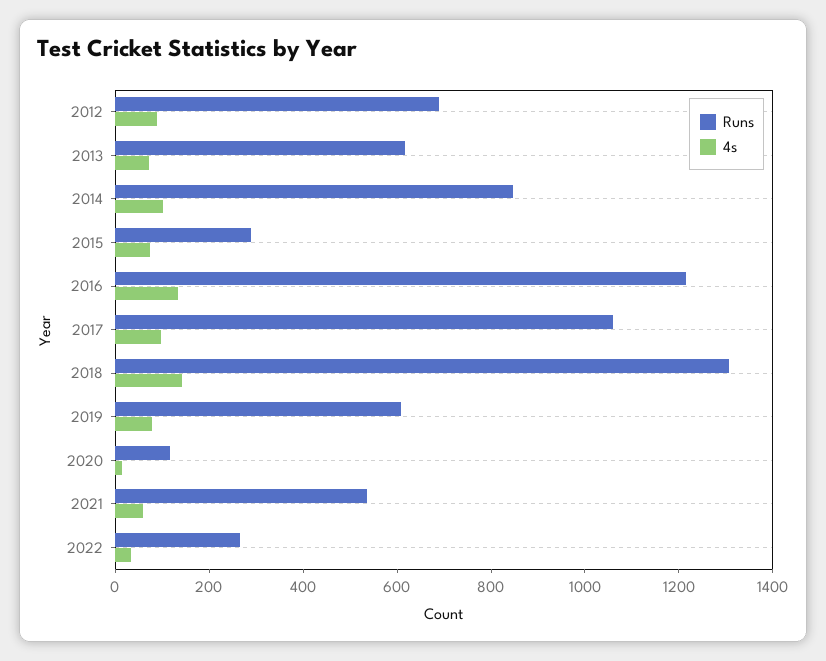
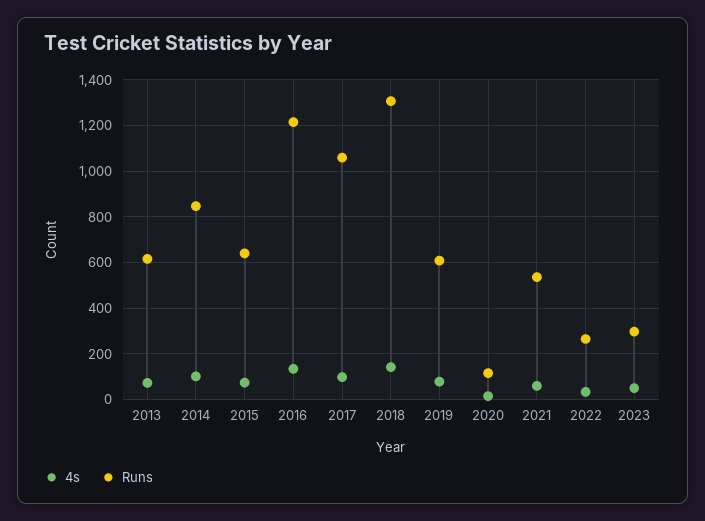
Runs, 2012: 700 -> none
4s, 2012: 100 -> none
Runs, 2015: 300 -> 650
4s, 2023: none -> 50
Runs, 2023: none -> 300

